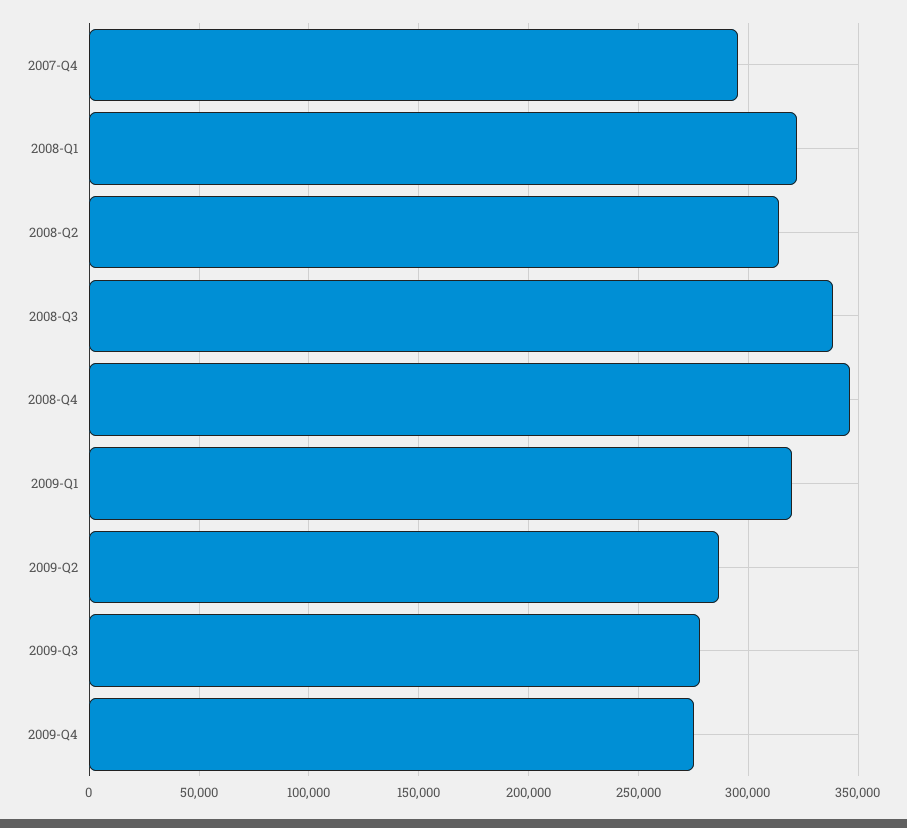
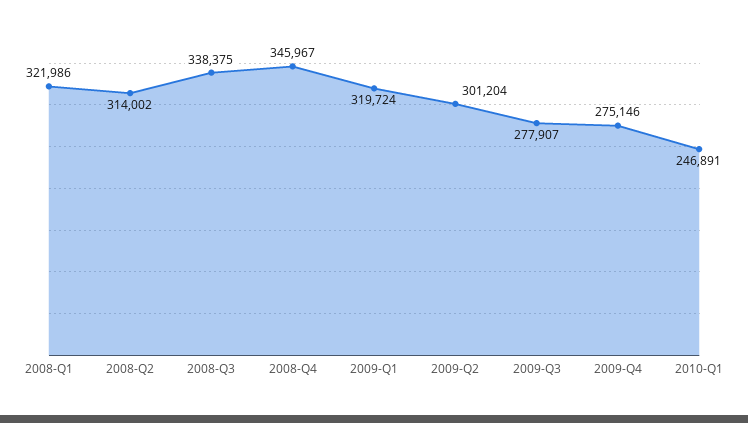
2007-Q4: 295000 -> none
2009-Q2: 285000 -> 301204
2010-Q1: none -> 246891

